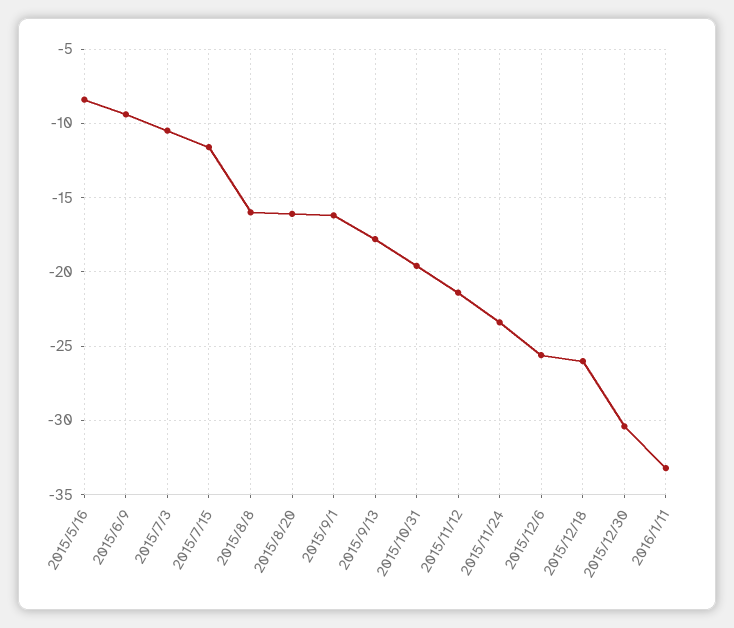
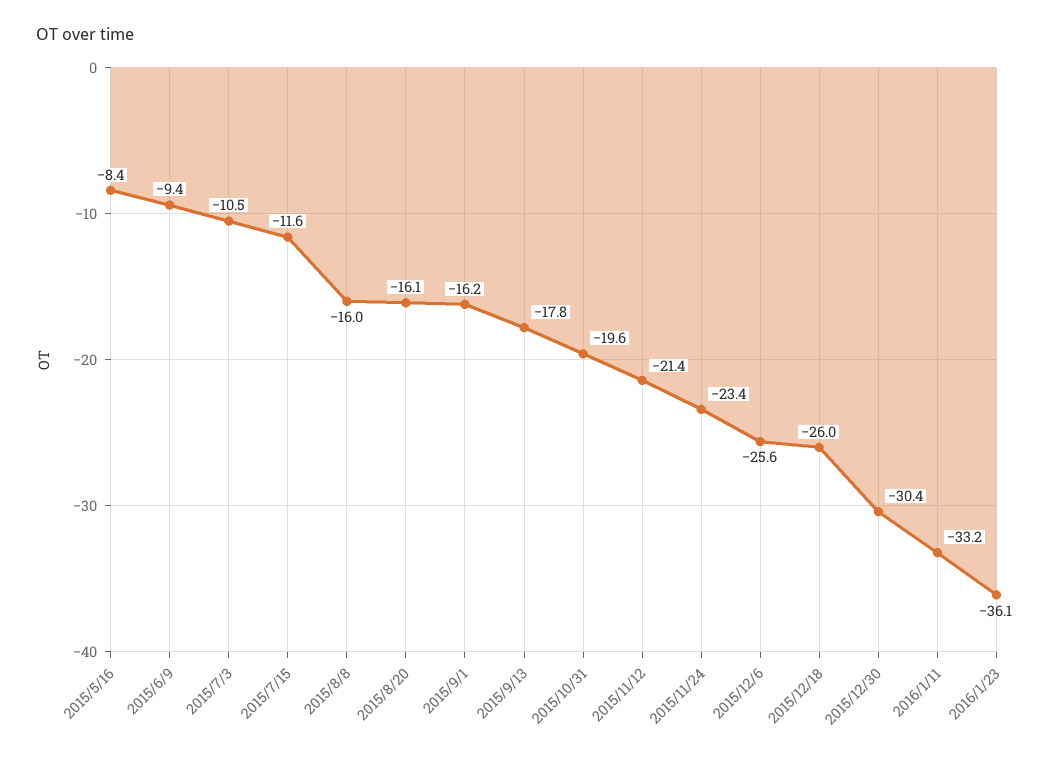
2016/1/23: none -> -36.1

